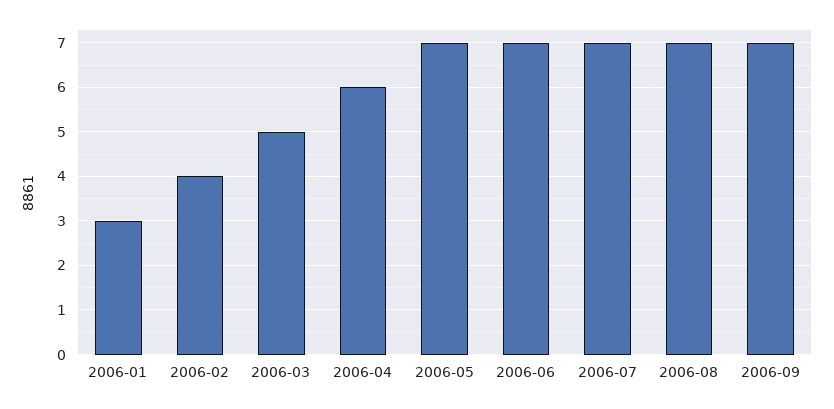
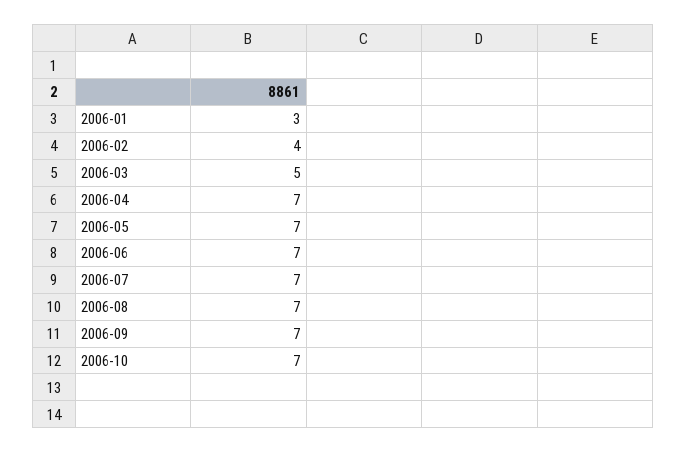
2006-04: 6 -> 7
2006-10: none -> 7

